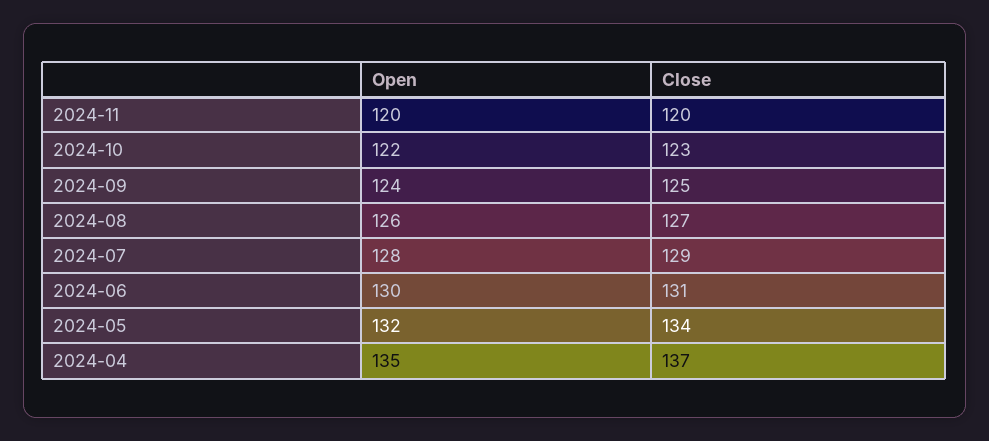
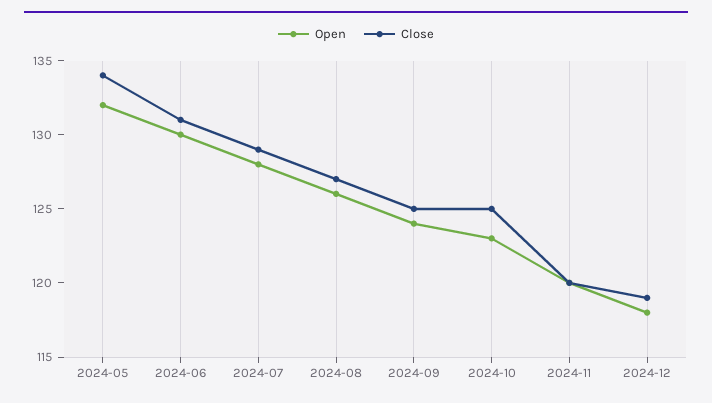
Open, 2024-10: 122 -> 123
Close, 2024-10: 123 -> 125
Open, 2024-04: 135 -> none
Close, 2024-04: 137 -> none
Open, 2024-12: none -> 118
Close, 2024-12: none -> 119

